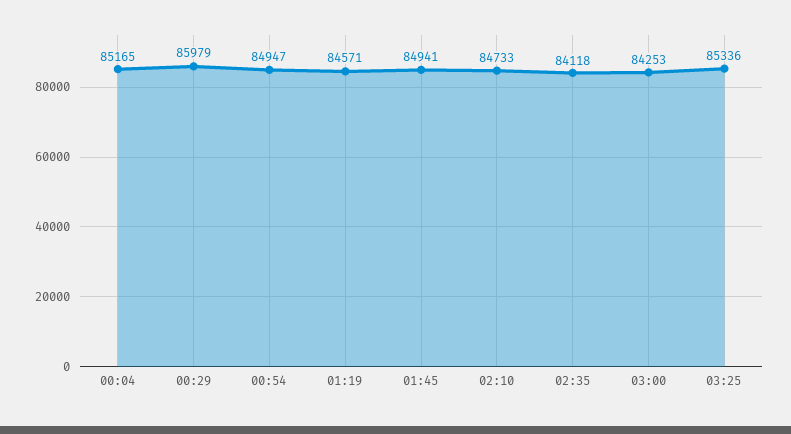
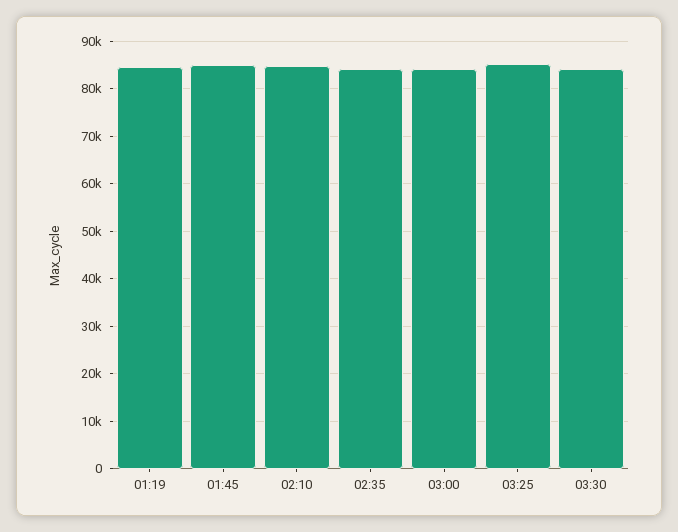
00:04: 85165 -> none
00:29: 85979 -> none
00:54: 84947 -> none
03:30: none -> 84000

